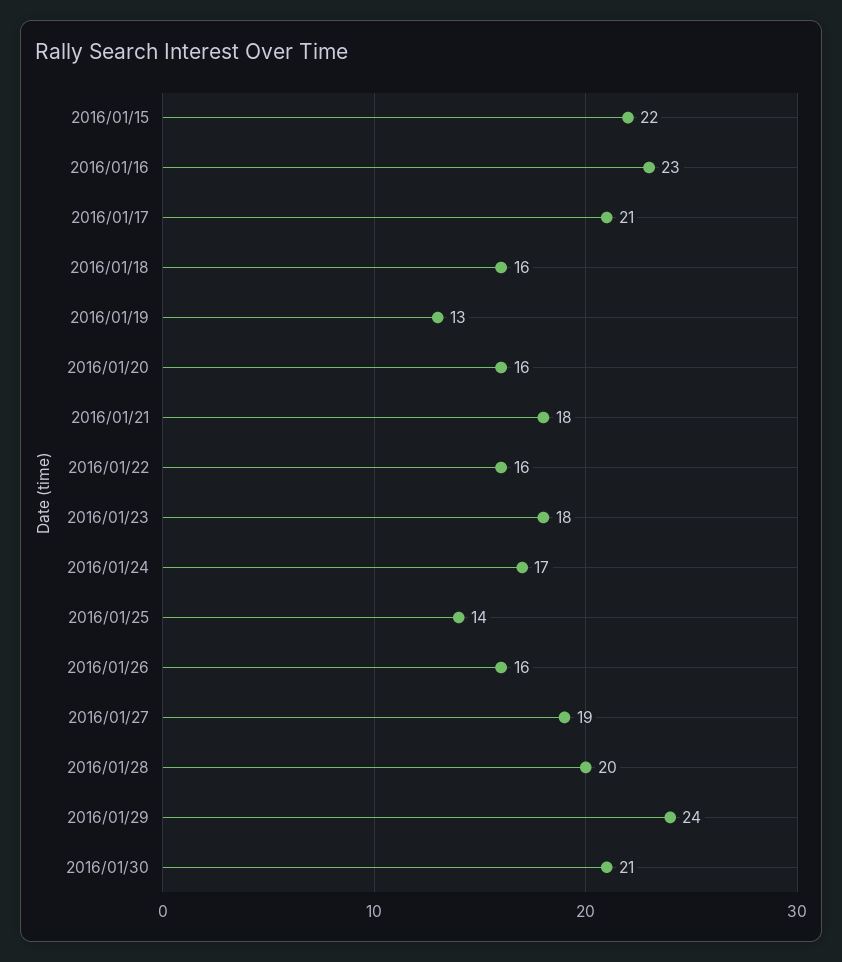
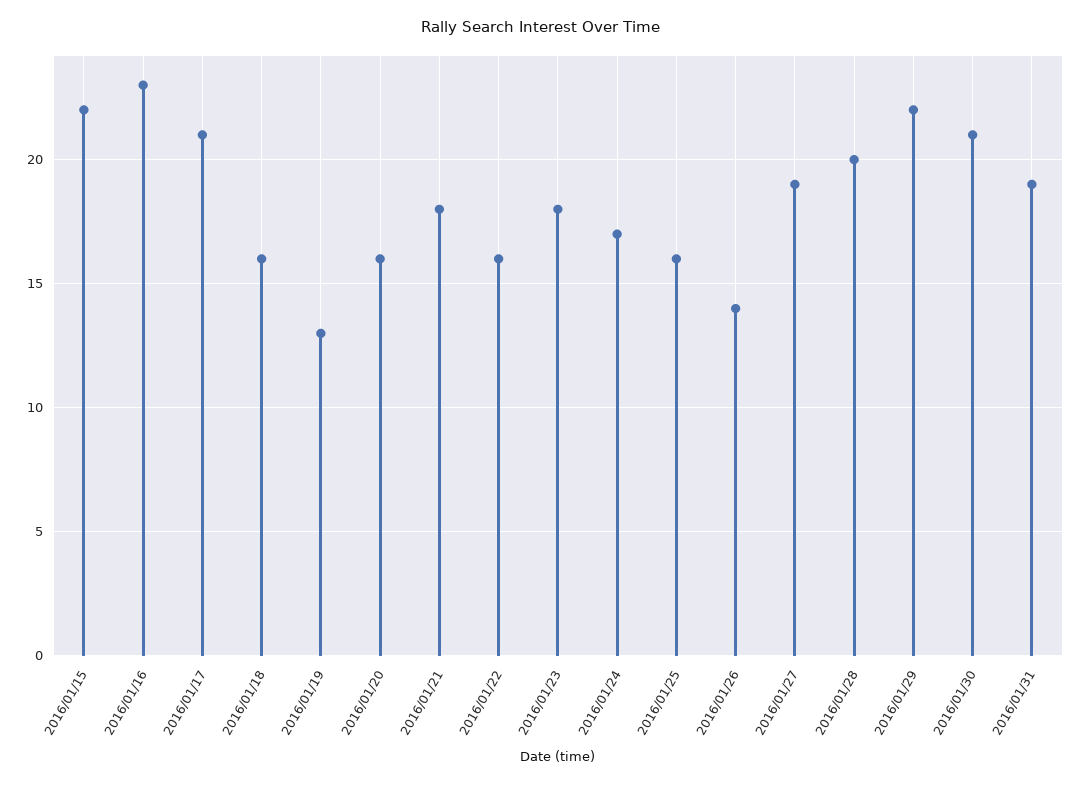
2016/01/25: 14 -> 16
2016/01/26: 16 -> 14
2016/01/29: 24 -> 22
2016/01/31: none -> 19

